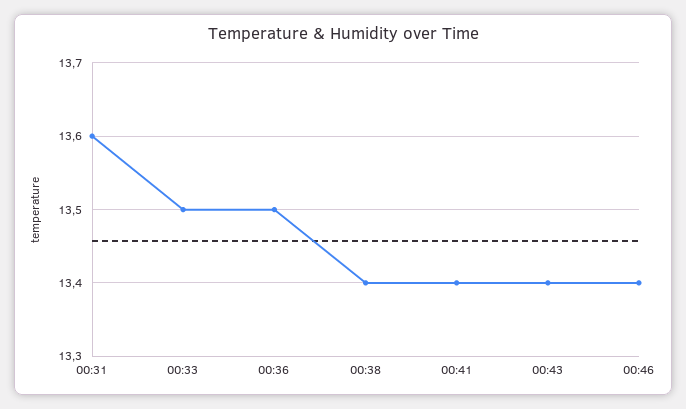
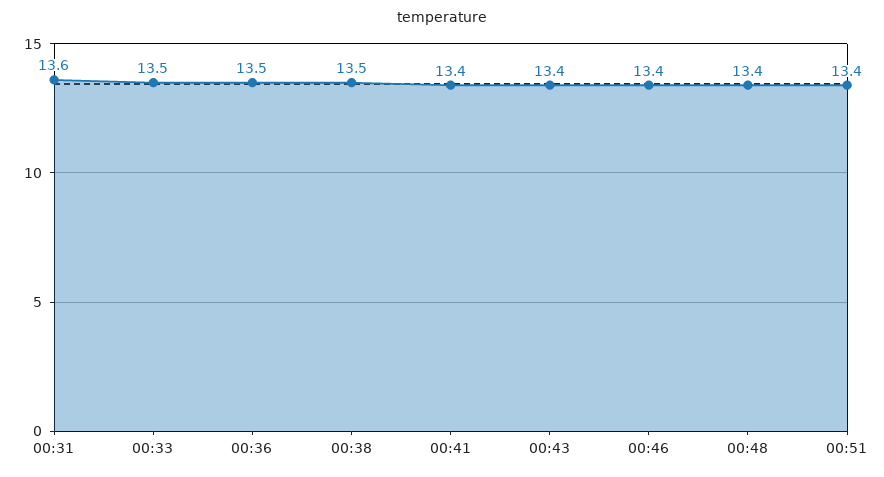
00:38: 13.4 -> 13.5
00:48: none -> 13.4
00:51: none -> 13.4

